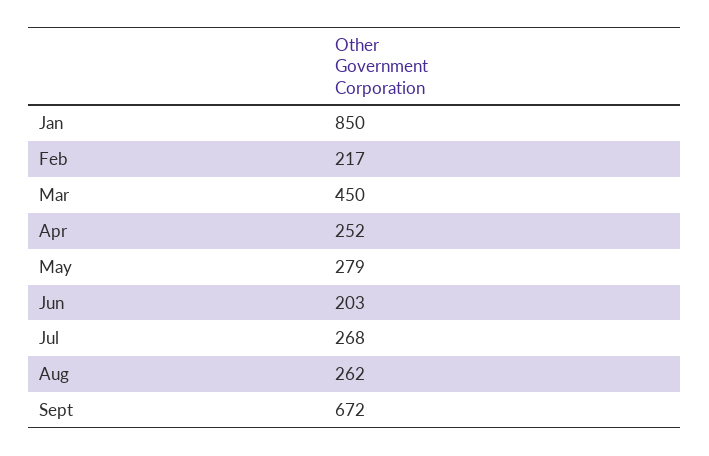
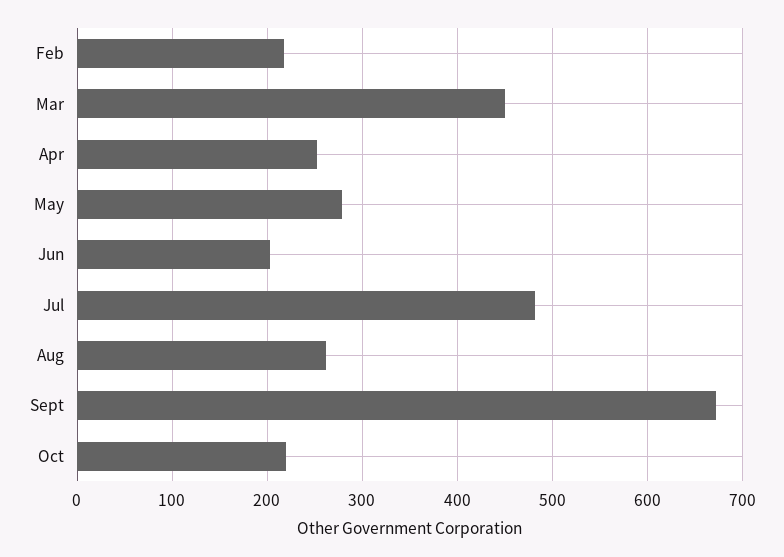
Jan: 850 -> none
Jul: 268 -> 480
Oct: none -> 220

